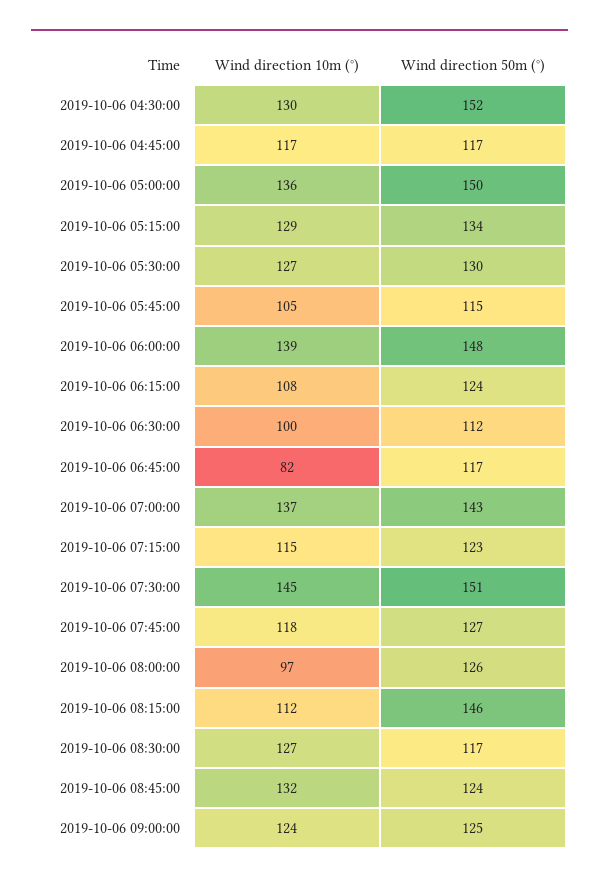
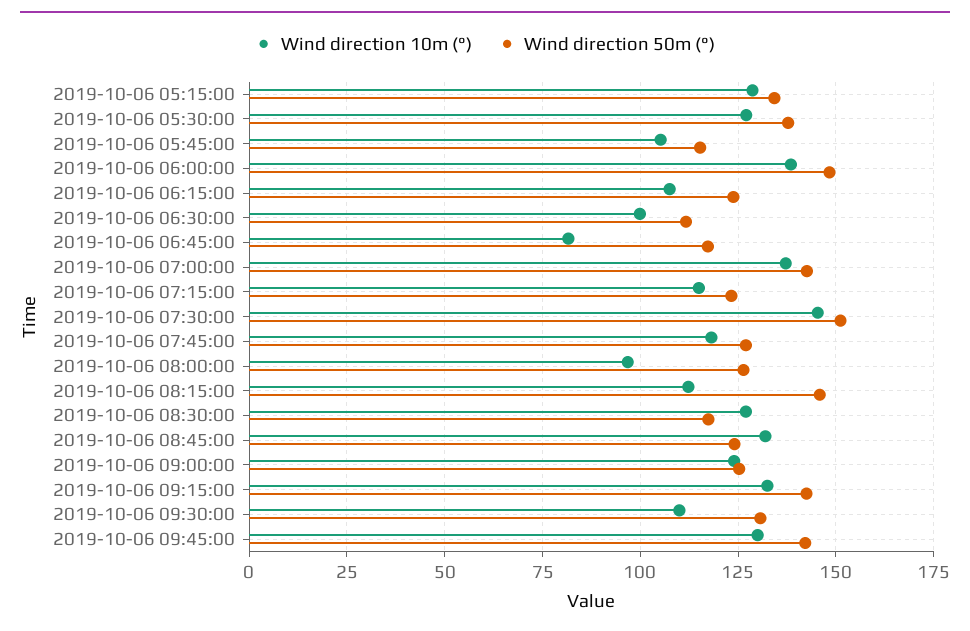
Wind direction 10m (°), 2019-10-06 04:30:00: 130 -> none
Wind direction 50m (°), 2019-10-06 04:30:00: 152 -> none
Wind direction 10m (°), 2019-10-06 04:45:00: 117 -> none
Wind direction 50m (°), 2019-10-06 04:45:00: 117 -> none
Wind direction 10m (°), 2019-10-06 05:00:00: 136 -> none
Wind direction 50m (°), 2019-10-06 05:00:00: 150 -> none
Wind direction 50m (°), 2019-10-06 05:30:00: 130 -> 137.5
Wind direction 10m (°), 2019-10-06 09:15:00: none -> 132.5
Wind direction 50m (°), 2019-10-06 09:15:00: none -> 142.5
Wind direction 10m (°), 2019-10-06 09:30:00: none -> 110
Wind direction 50m (°), 2019-10-06 09:30:00: none -> 130
Wind direction 10m (°), 2019-10-06 09:45:00: none -> 130
Wind direction 50m (°), 2019-10-06 09:45:00: none -> 142.5

